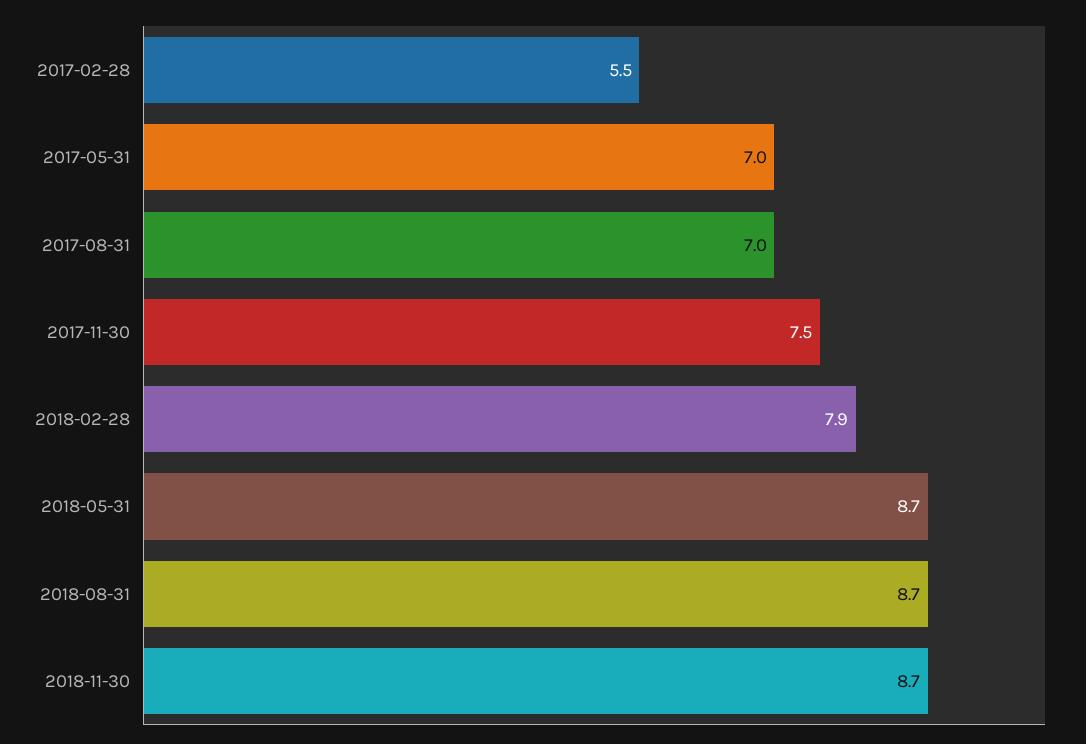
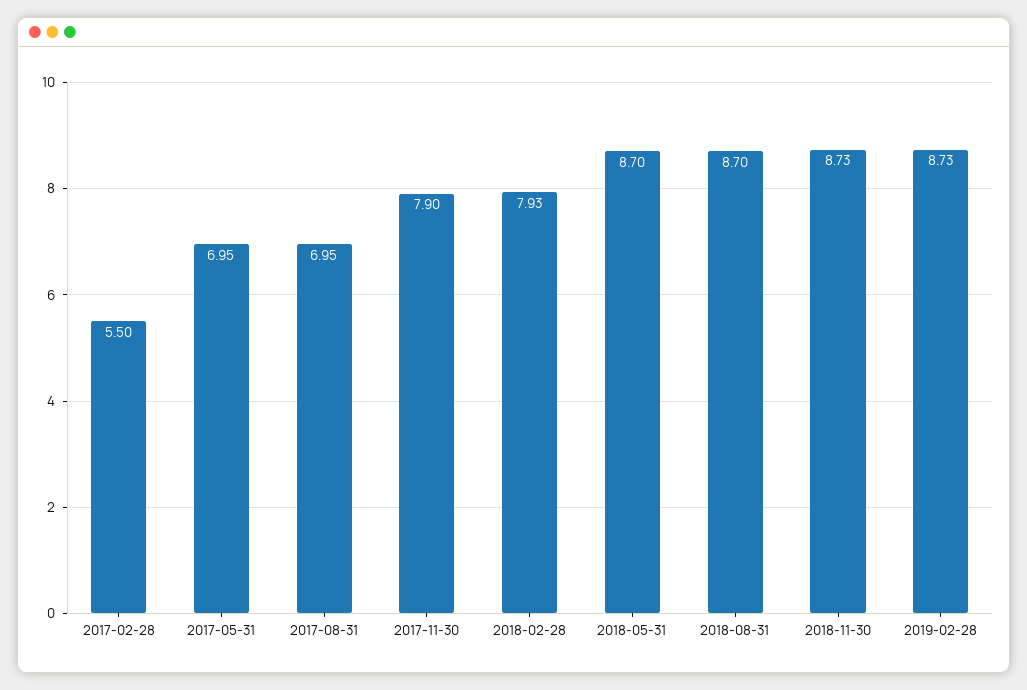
2017-11-30: 7.5 -> 7.9
2019-02-28: none -> 8.73

